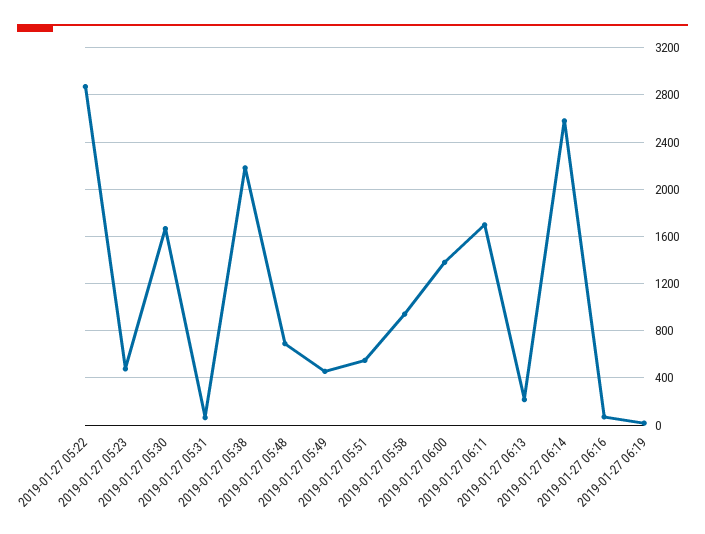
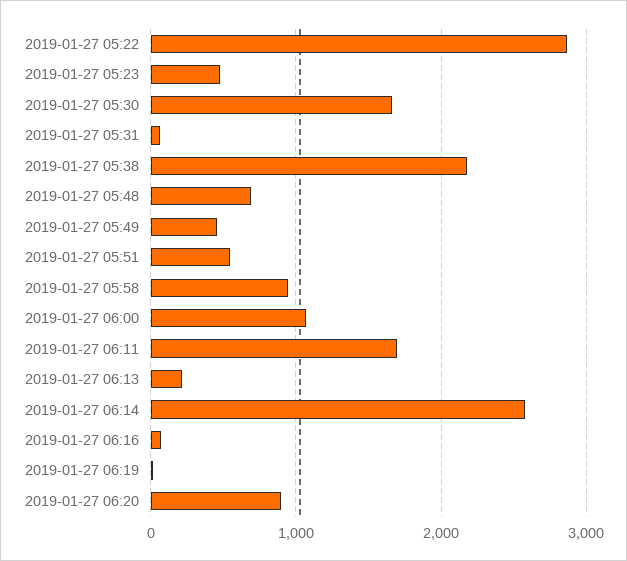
2019-01-27 06:00: 1400 -> 1100
2019-01-27 06:20: none -> 900

